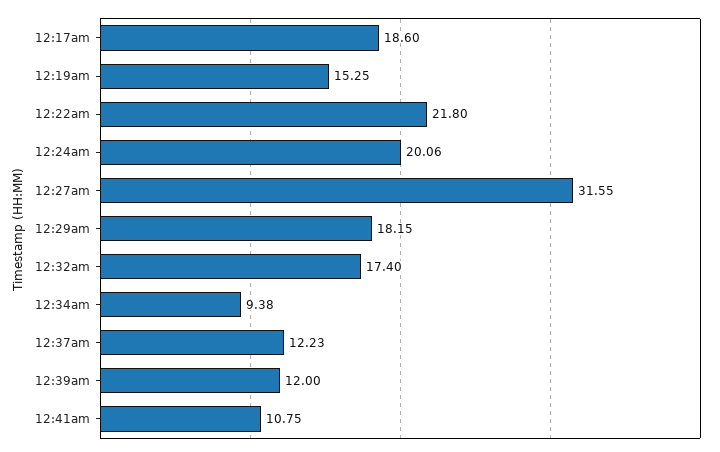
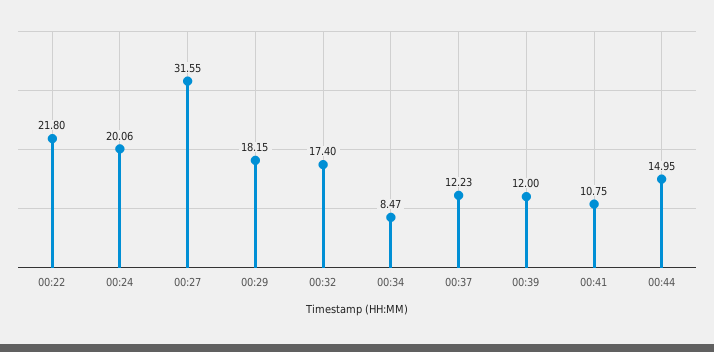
12:17am: 18.6 -> none
12:19am: 15.25 -> none
12:34am: 9.38 -> 8.47
00:44: none -> 14.95

